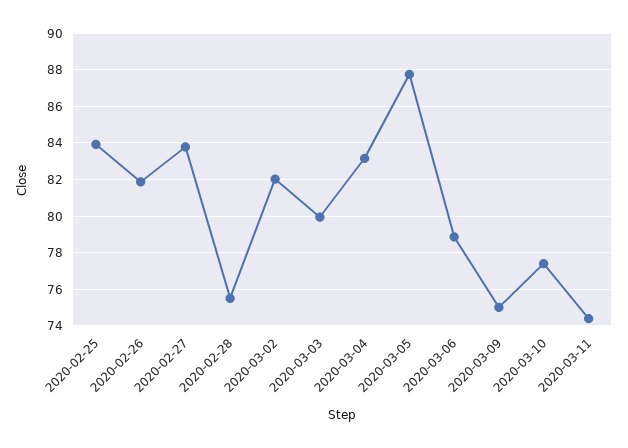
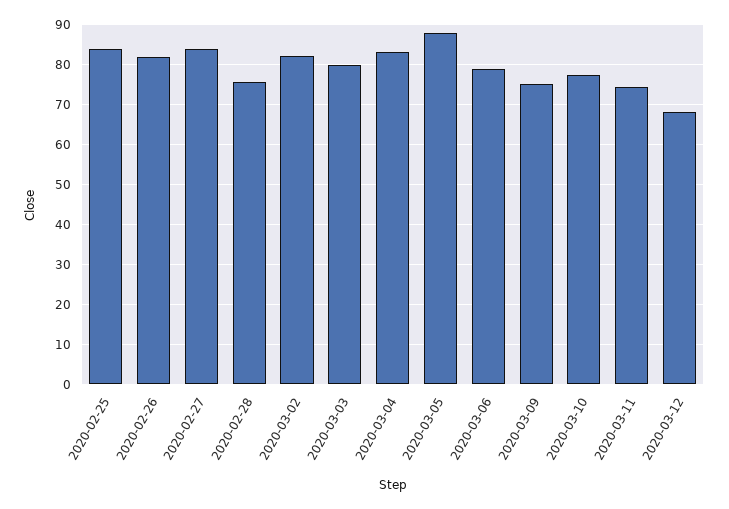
2020-03-12: none -> 68

